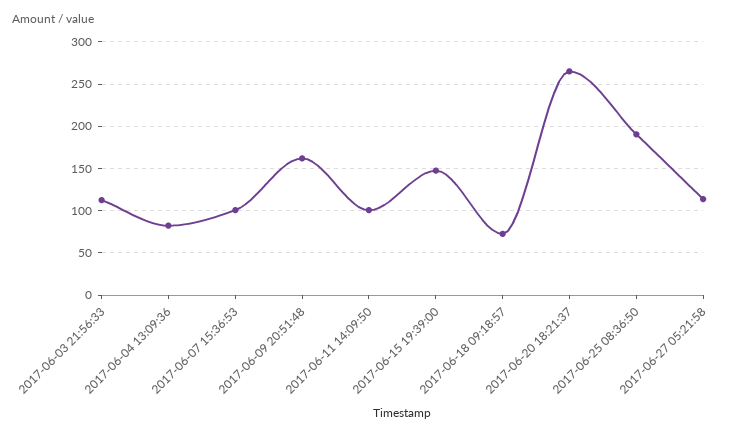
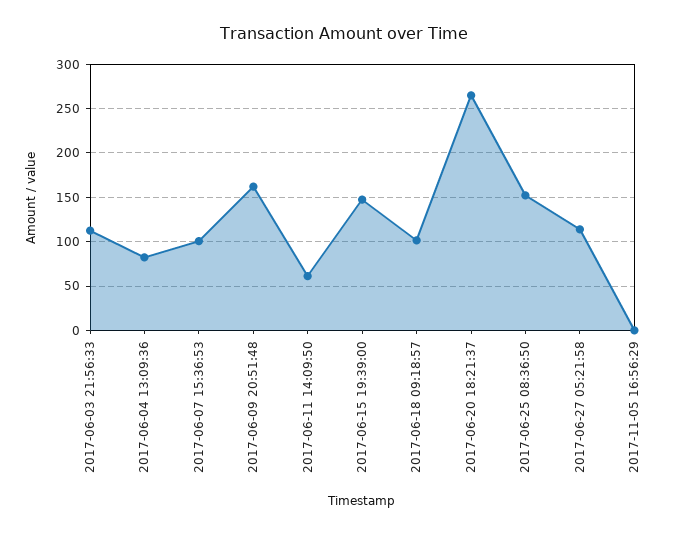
2017-06-11 14:09:50: 100 -> 60
2017-06-18 09:18:57: 70 -> 100
2017-06-25 08:36:50: 190 -> 150
2017-11-05 16:56:29: none -> 0

